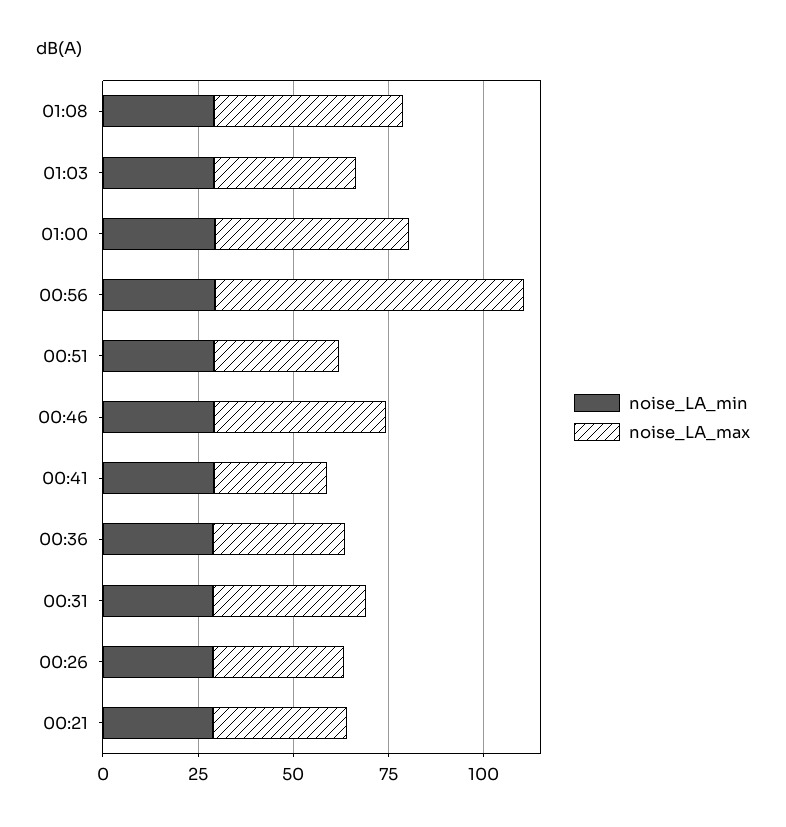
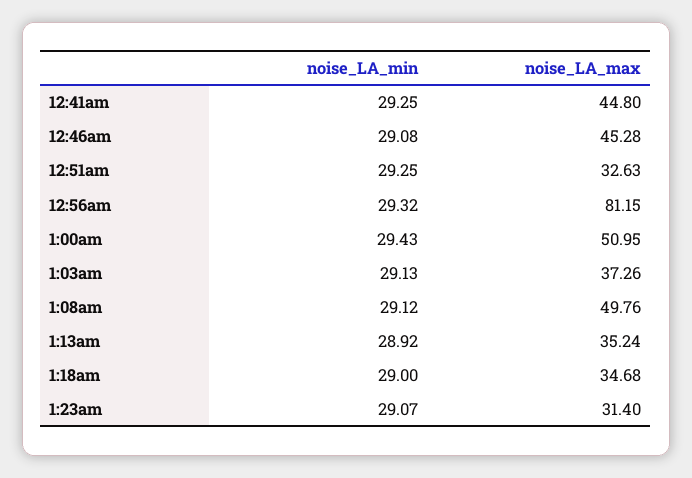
noise_LA_max, 00:41: 30 -> 44.8
noise_LA_min, 00:36: 30 -> none
noise_LA_max, 00:36: 35 -> none
noise_LA_min, 00:31: 30 -> none
noise_LA_max, 00:31: 40 -> none
noise_LA_min, 00:26: 30 -> none
noise_LA_max, 00:26: 35 -> none
noise_LA_min, 00:21: 30 -> none
noise_LA_max, 00:21: 35 -> none
noise_LA_min, 1:13am: none -> 28.92
noise_LA_max, 1:13am: none -> 35.24
noise_LA_min, 1:18am: none -> 29
noise_LA_max, 1:18am: none -> 34.68
noise_LA_min, 1:23am: none -> 29.07
noise_LA_max, 1:23am: none -> 31.4

